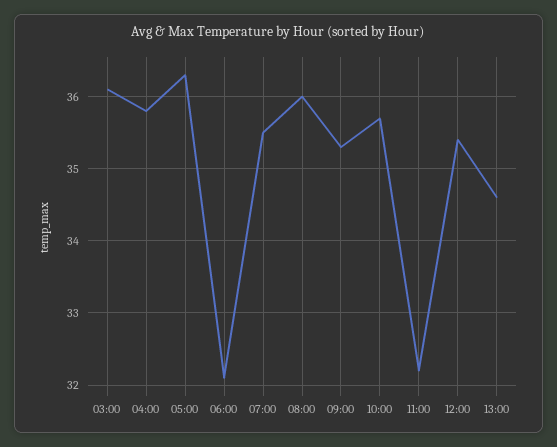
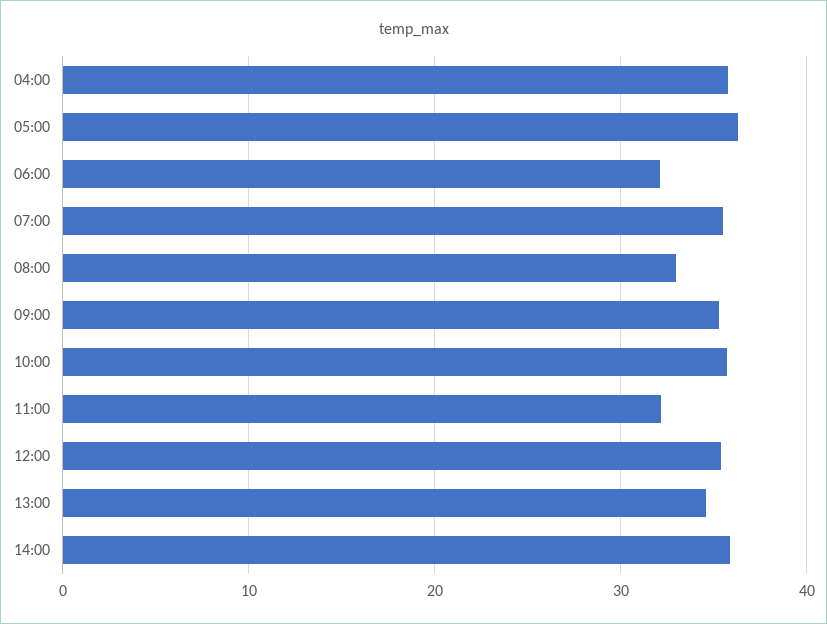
03:00: 36.1 -> none
08:00: 36 -> 33
14:00: none -> 36

